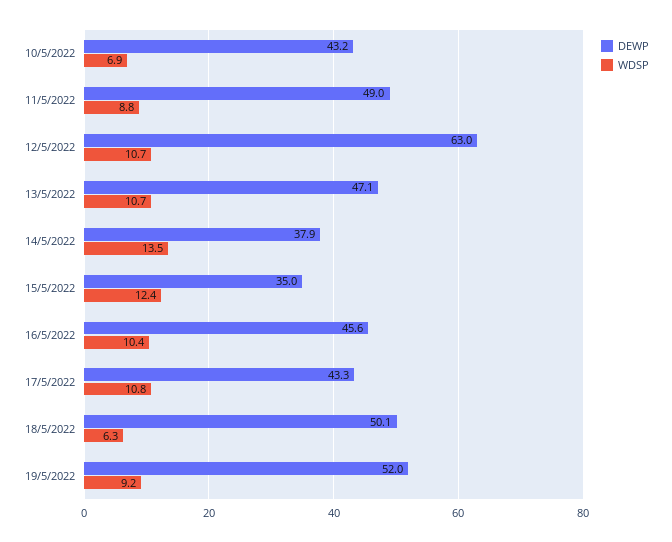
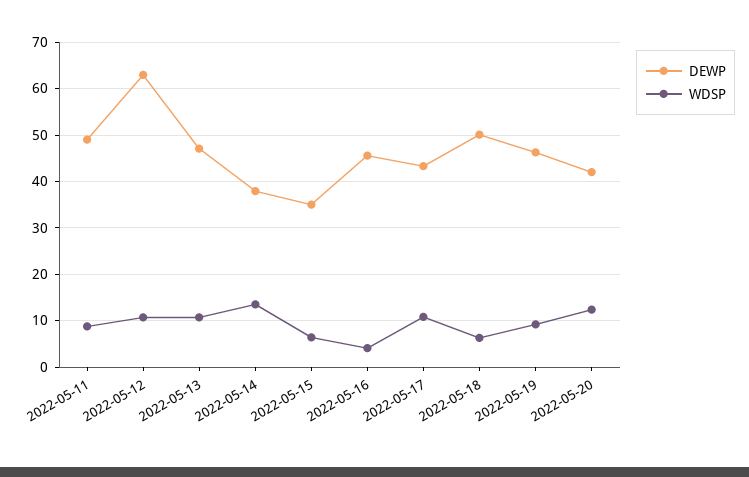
DEWP, 10/5/2022: 43.2 -> none
WDSP, 10/5/2022: 6.9 -> none
WDSP, 15/5/2022: 12.4 -> 6
WDSP, 16/5/2022: 10.4 -> 4
DEWP, 19/5/2022: 52 -> 46
DEWP, 2022-05-20: none -> 42
WDSP, 2022-05-20: none -> 12

